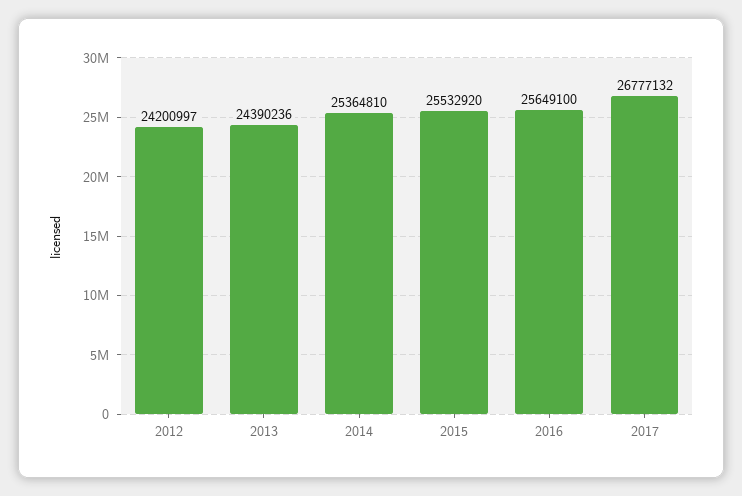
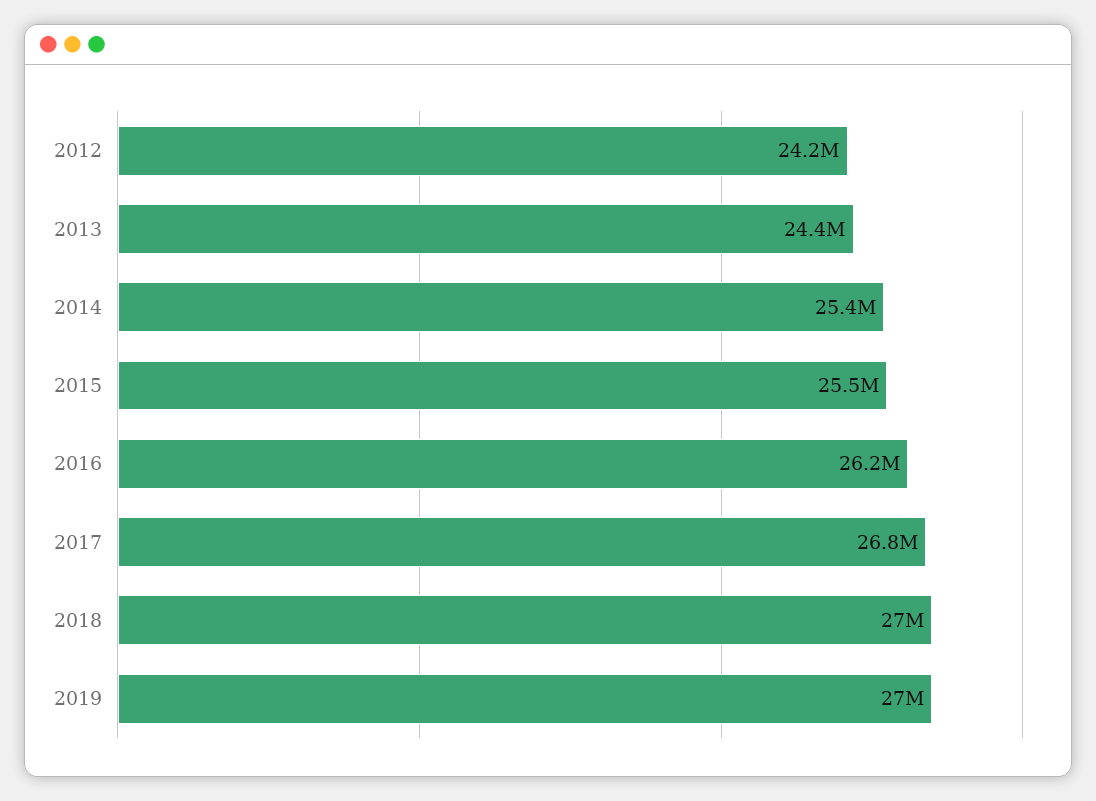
2016: 25649100 -> 26200000
2018: none -> 27000000
2019: none -> 27000000

